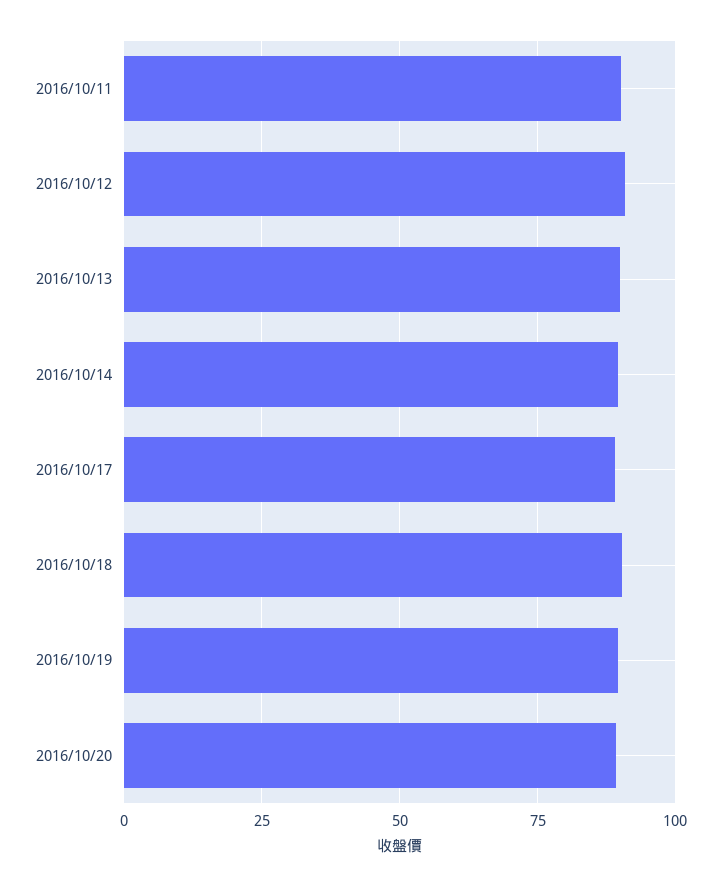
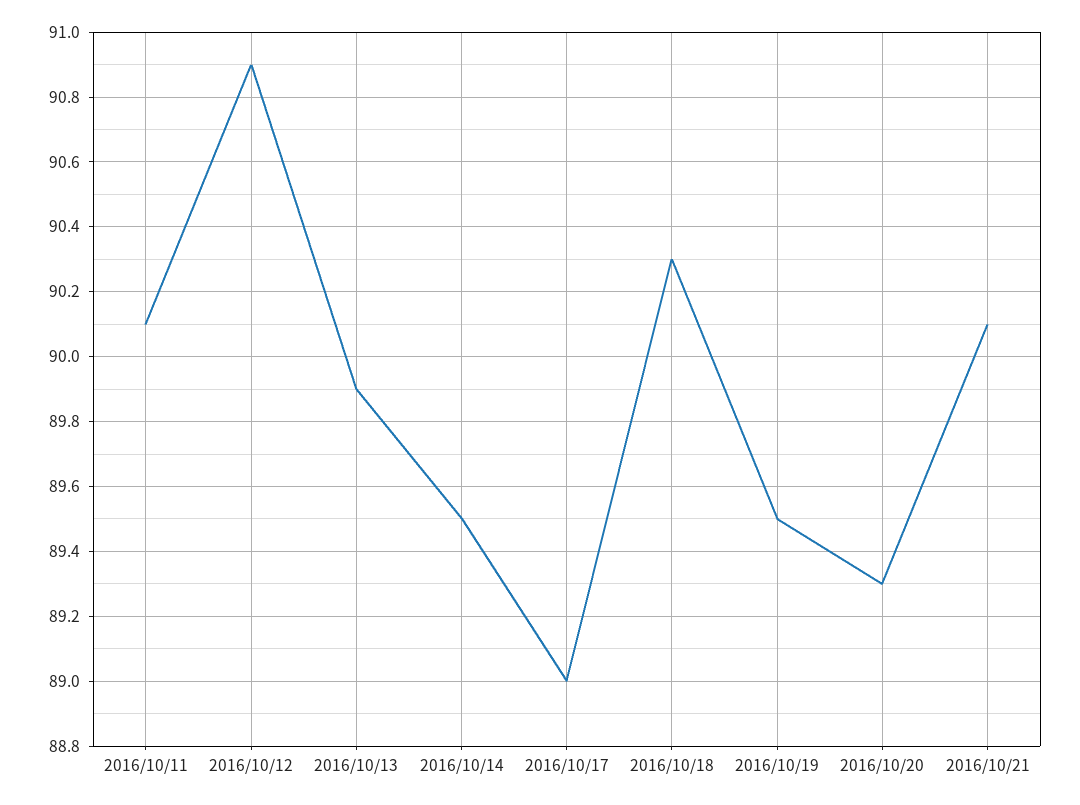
2016/10/21: none -> 90.1

